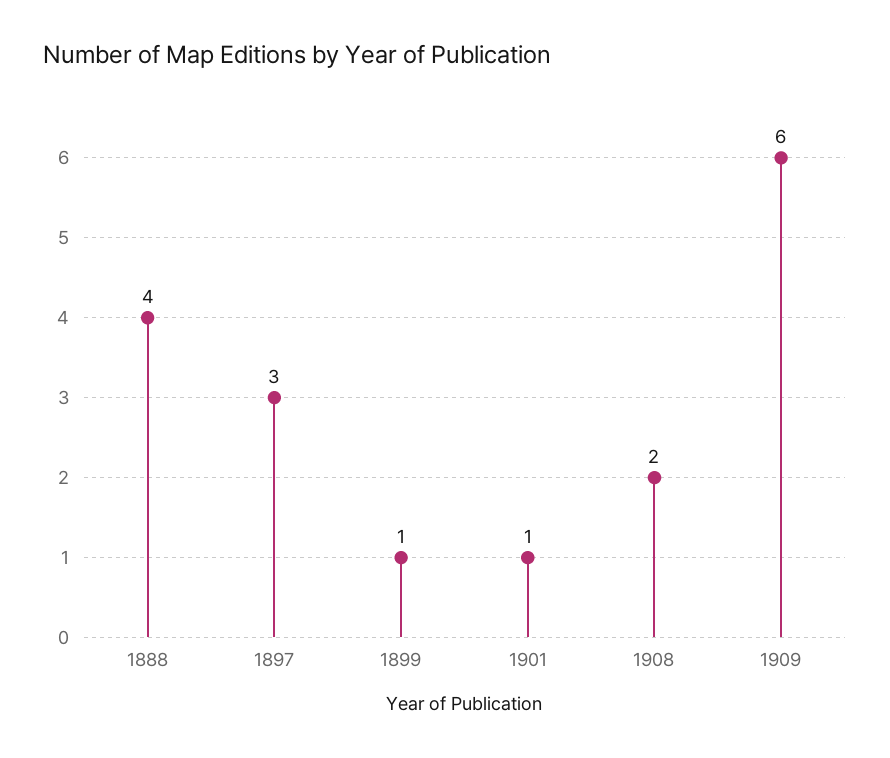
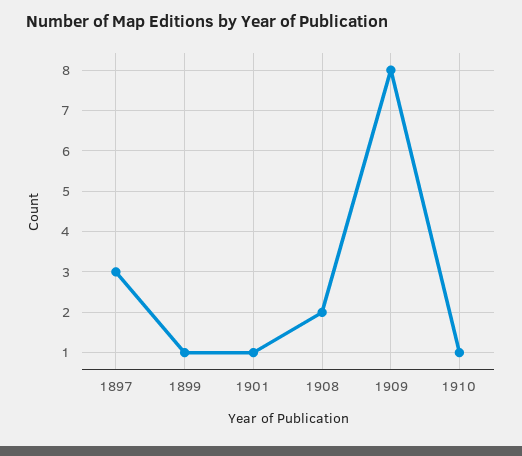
1888: 4 -> none
1909: 6 -> 8
1910: none -> 1

